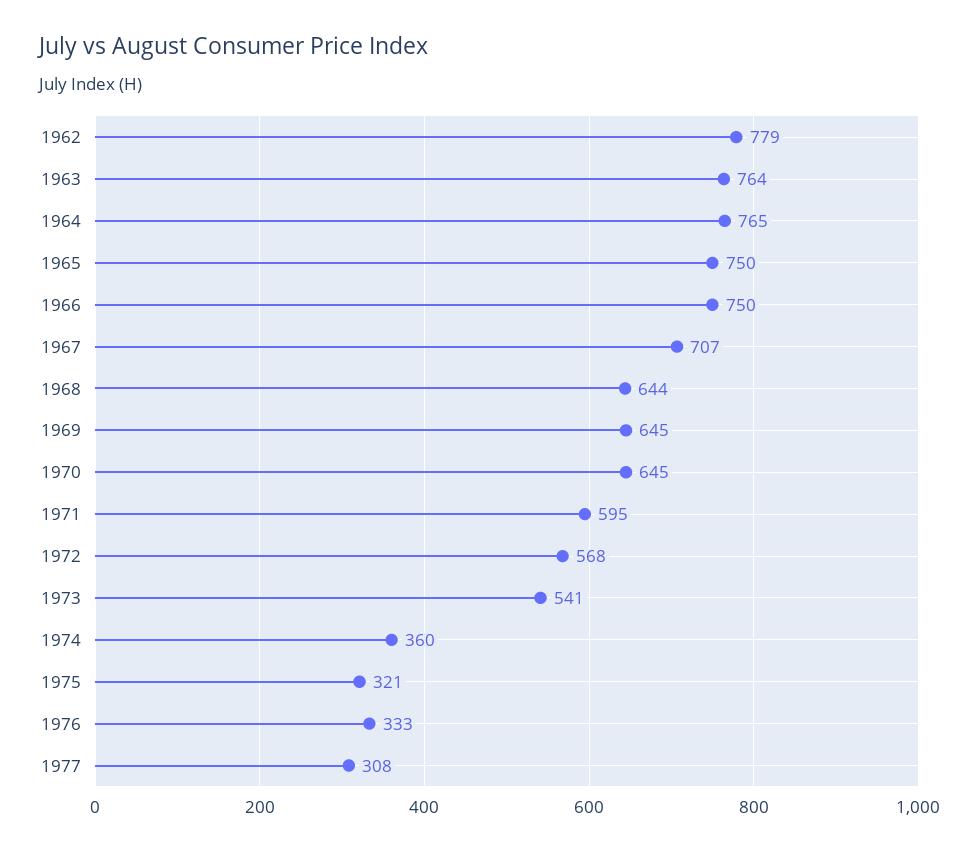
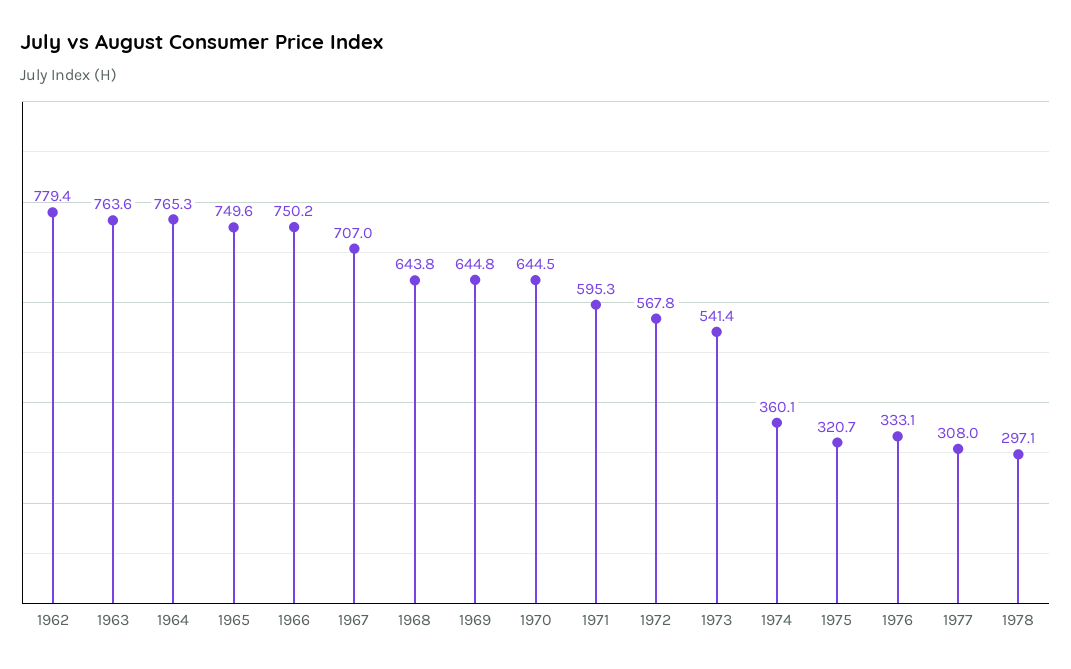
1978: none -> 297.1

